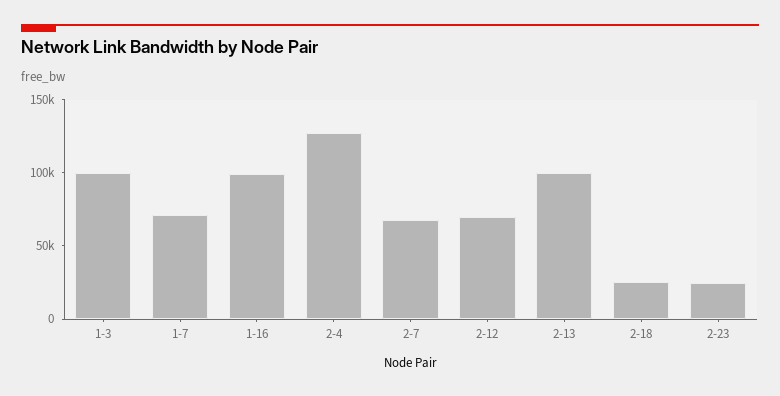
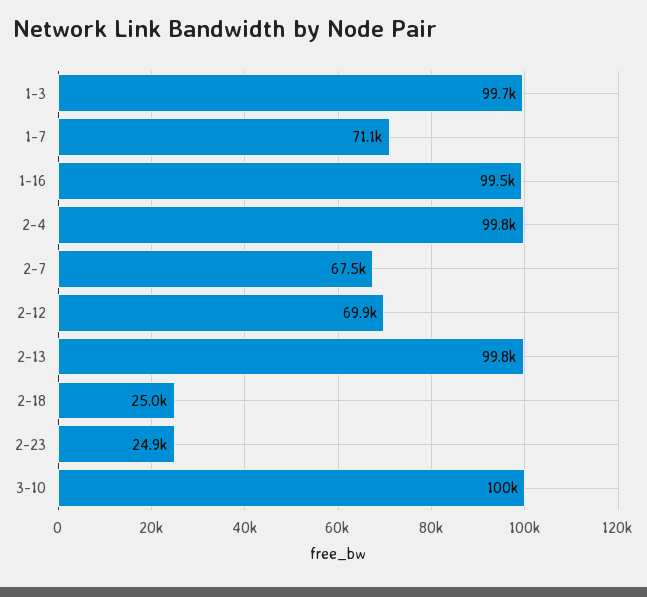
2-4: 130000 -> 99800
3-10: none -> 100000

